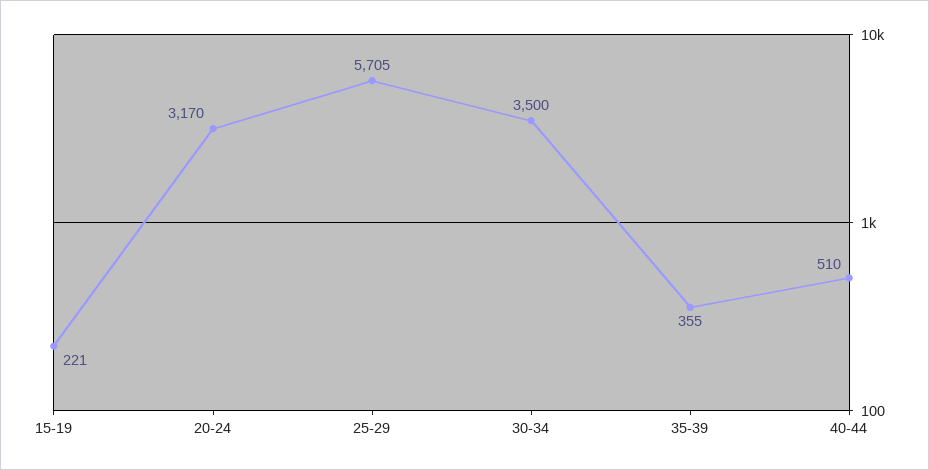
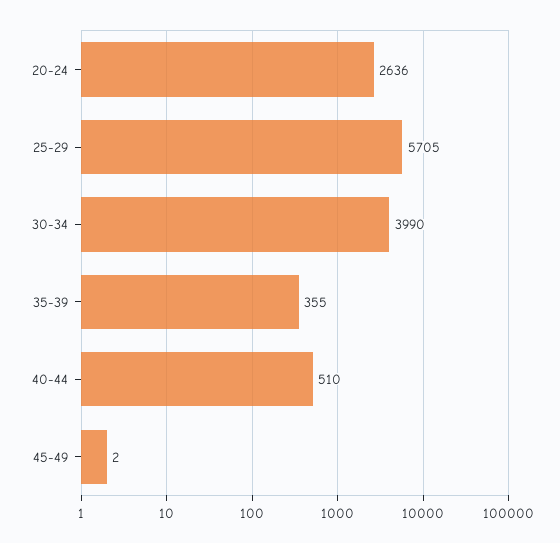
15-19: 221 -> none
20-24: 3170 -> 2636
30-34: 3500 -> 3990
45-49: none -> 2

